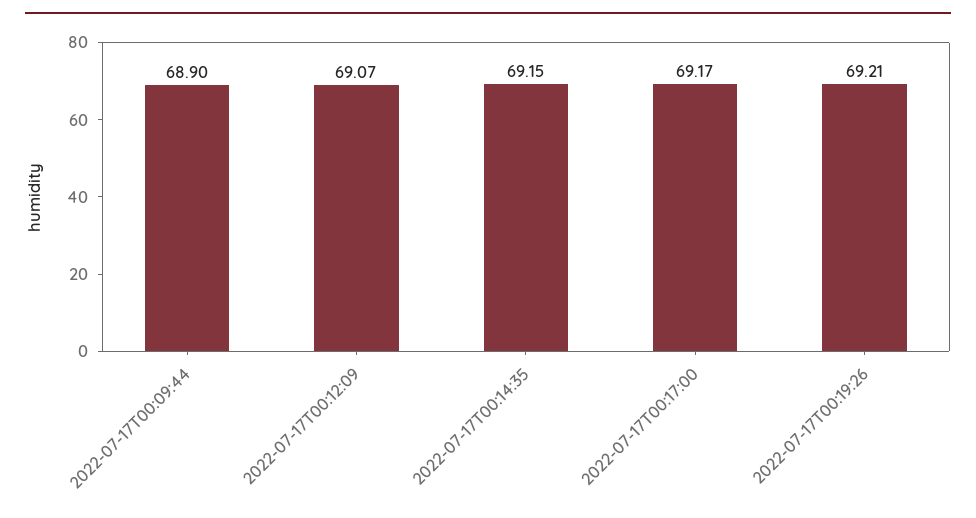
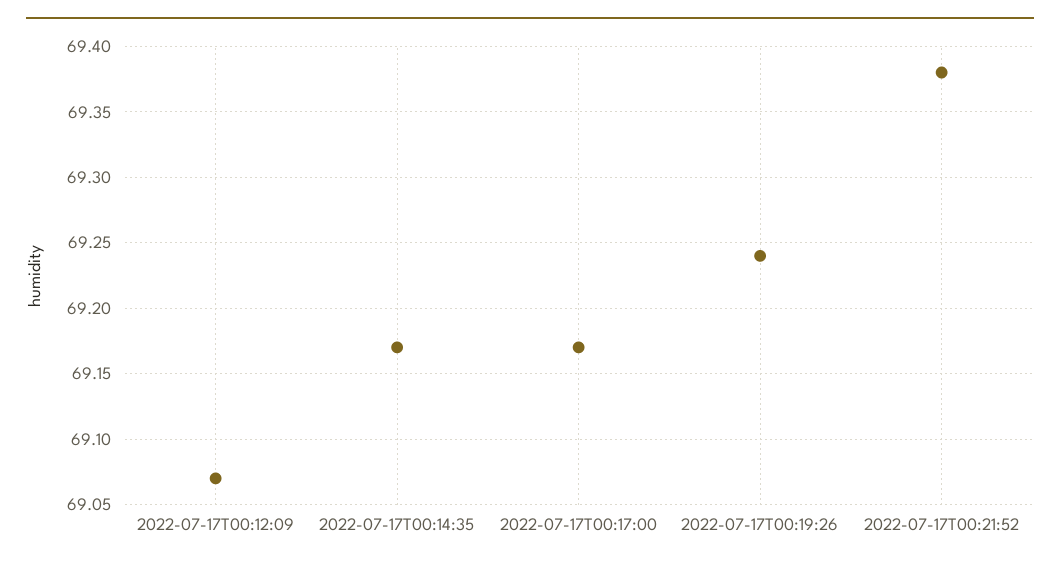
2022-07-17T00:09:44: 68.9 -> none
2022-07-17T00:14:35: 69.15 -> 69.17
2022-07-17T00:19:26: 69.21 -> 69.24
2022-07-17T00:21:52: none -> 69.38

